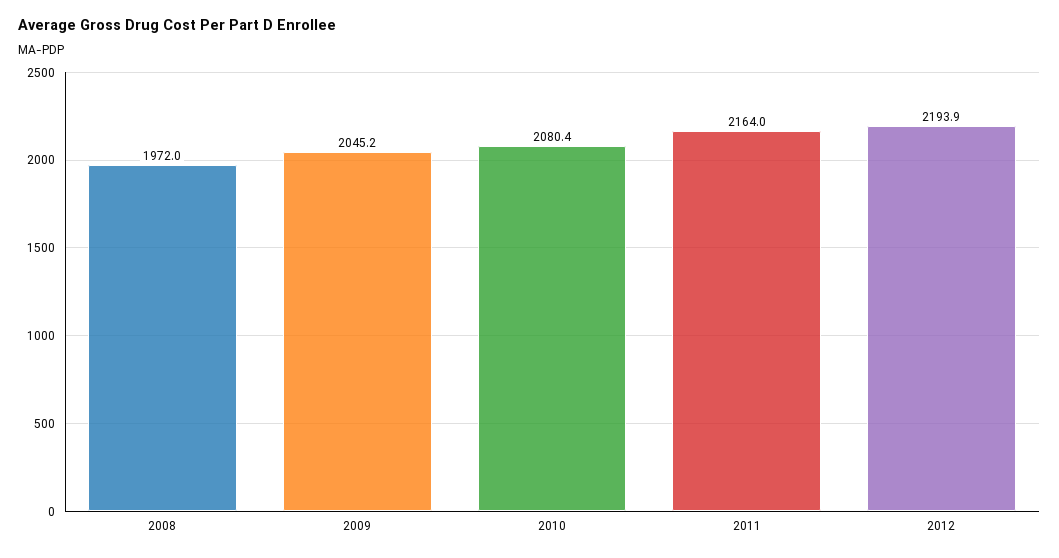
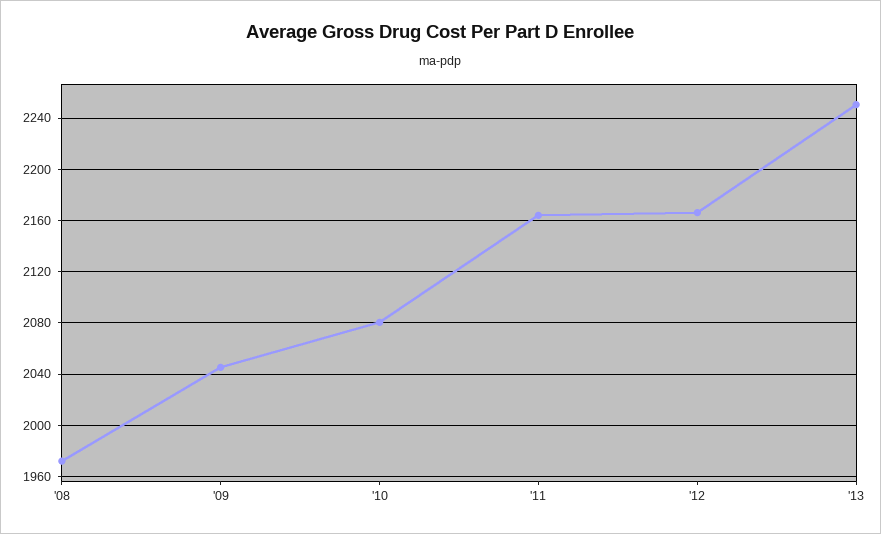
2012: 2193.9 -> 2165
'13: none -> 2250

